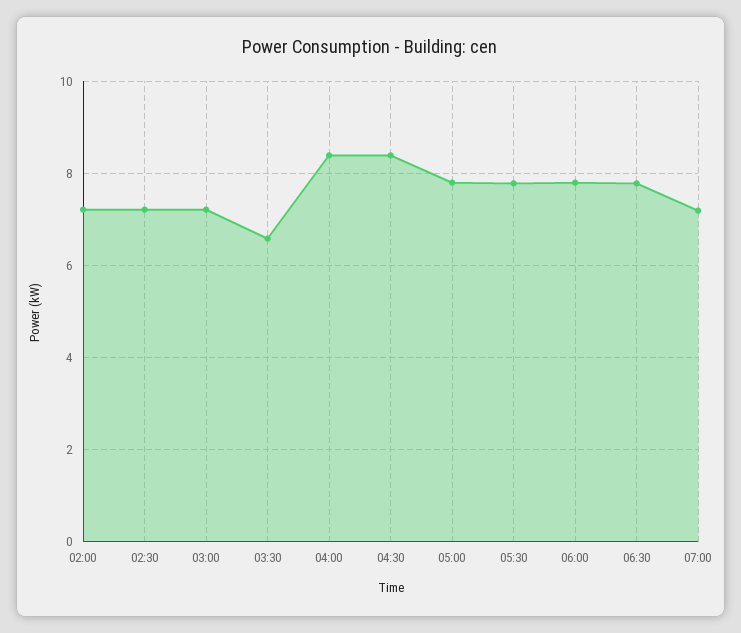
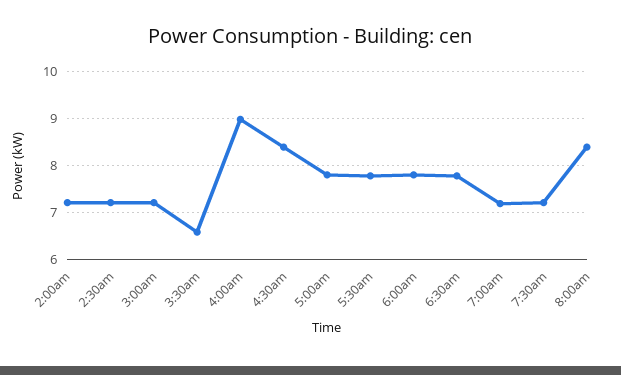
04:00: 8.4 -> 9
7:30am: none -> 7.2
8:00am: none -> 8.4

